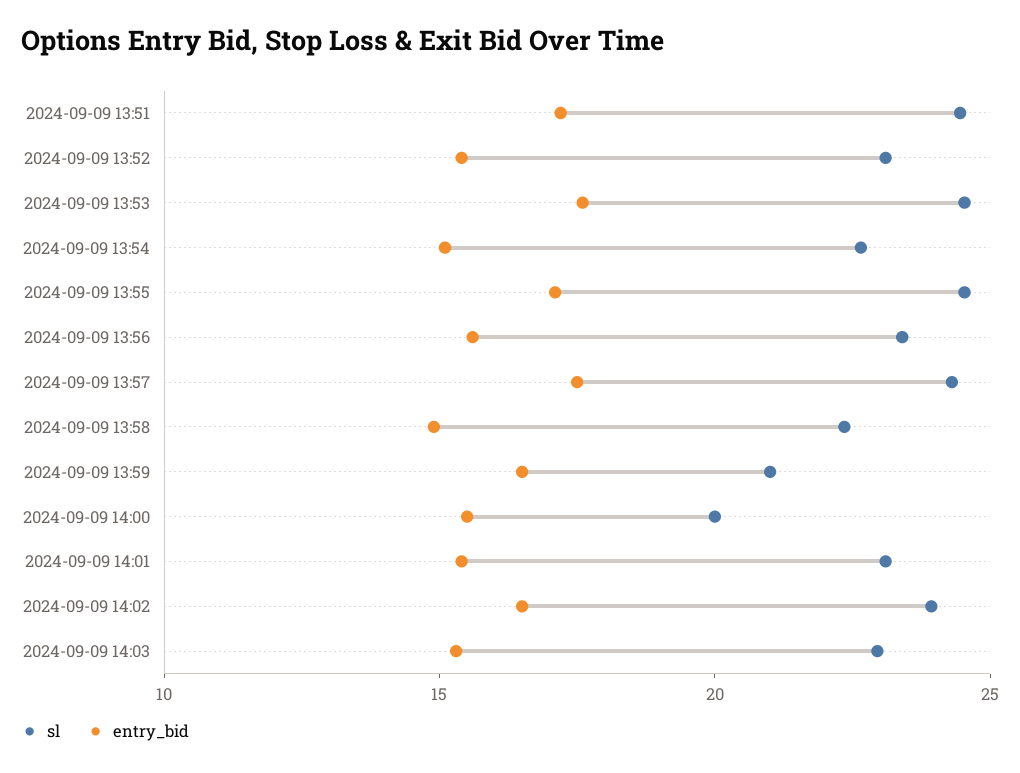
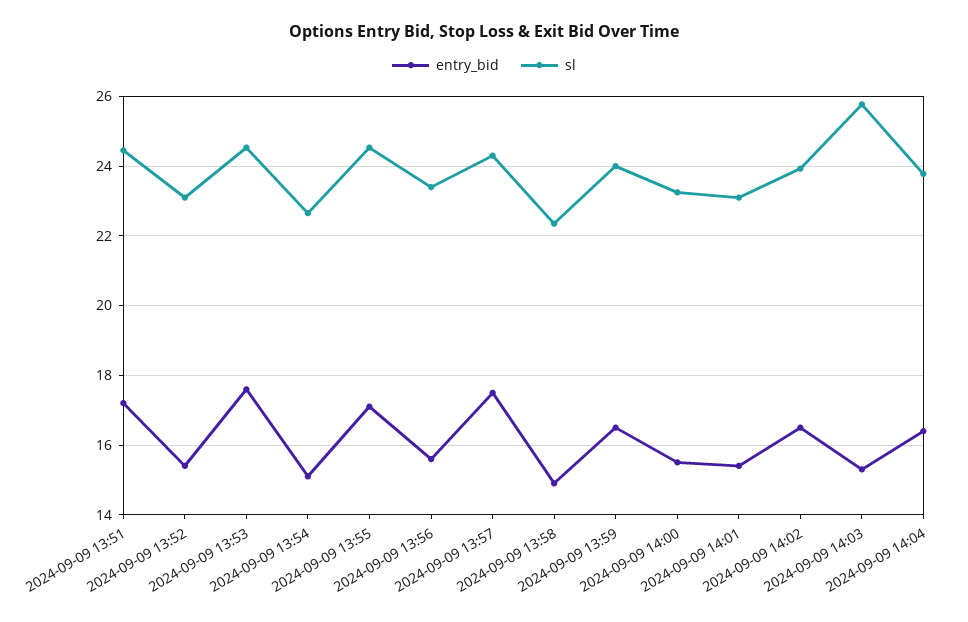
sl, 2024-09-09 13:59: 21 -> 24
sl, 2024-09-09 14:00: 20 -> 23.2
sl, 2024-09-09 14:03: 23 -> 25.8
entry_bid, 2024-09-09 14:04: none -> 16.4
sl, 2024-09-09 14:04: none -> 23.8

